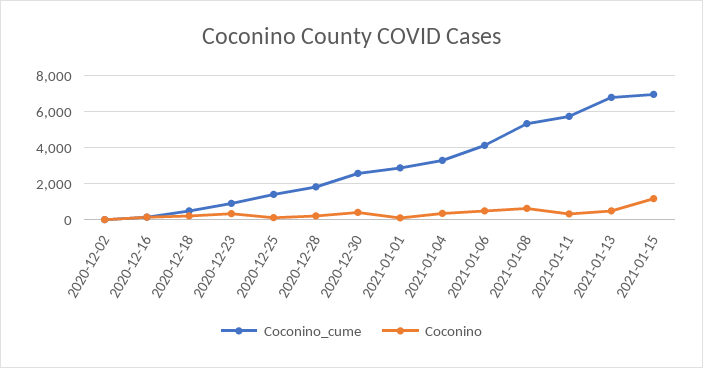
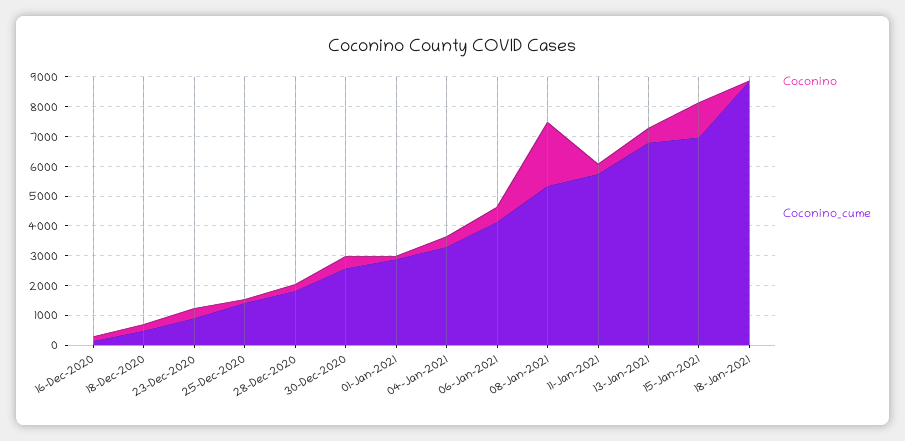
Coconino_cume, 2020-12-02: 0 -> none
Coconino, 2020-12-02: 0 -> none
Coconino, 2021-01-08: 500 -> 2000
Coconino, 18-Jan-2021: none -> 0
Coconino_cume, 18-Jan-2021: none -> 9000

